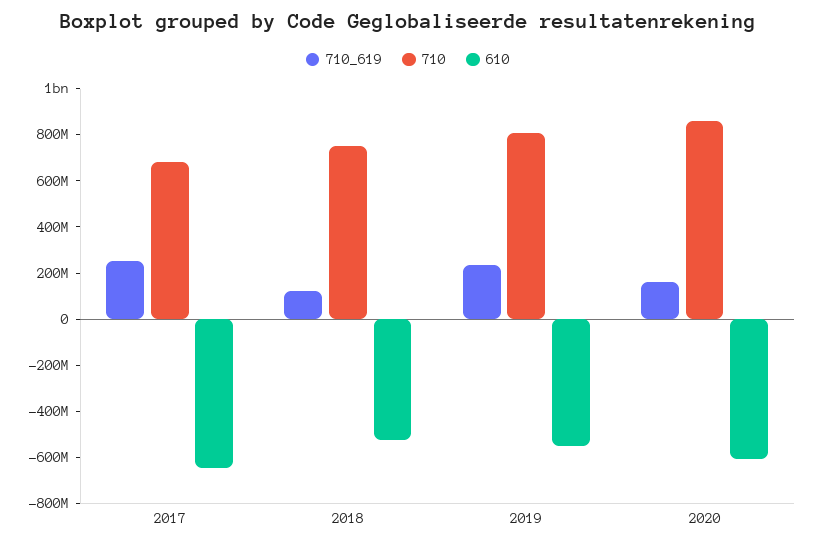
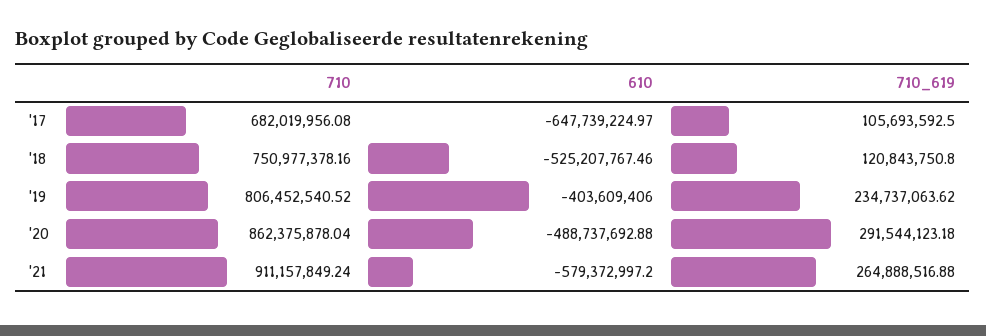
710_619, 2017: 250000000 -> 105693592.5
610, 2019: -550000000 -> -403609406
710_619, 2020: 150000000 -> 291544123.18
610, 2020: -600000000 -> -488737692.88
710, '21: none -> 911157849.24
610, '21: none -> -579372997.2
710_619, '21: none -> 264888516.88

